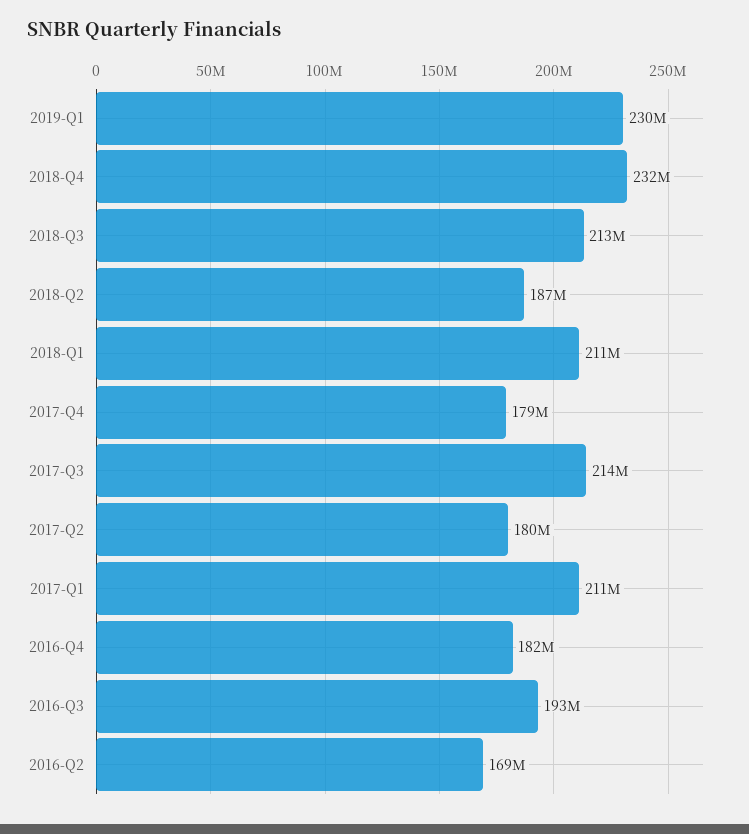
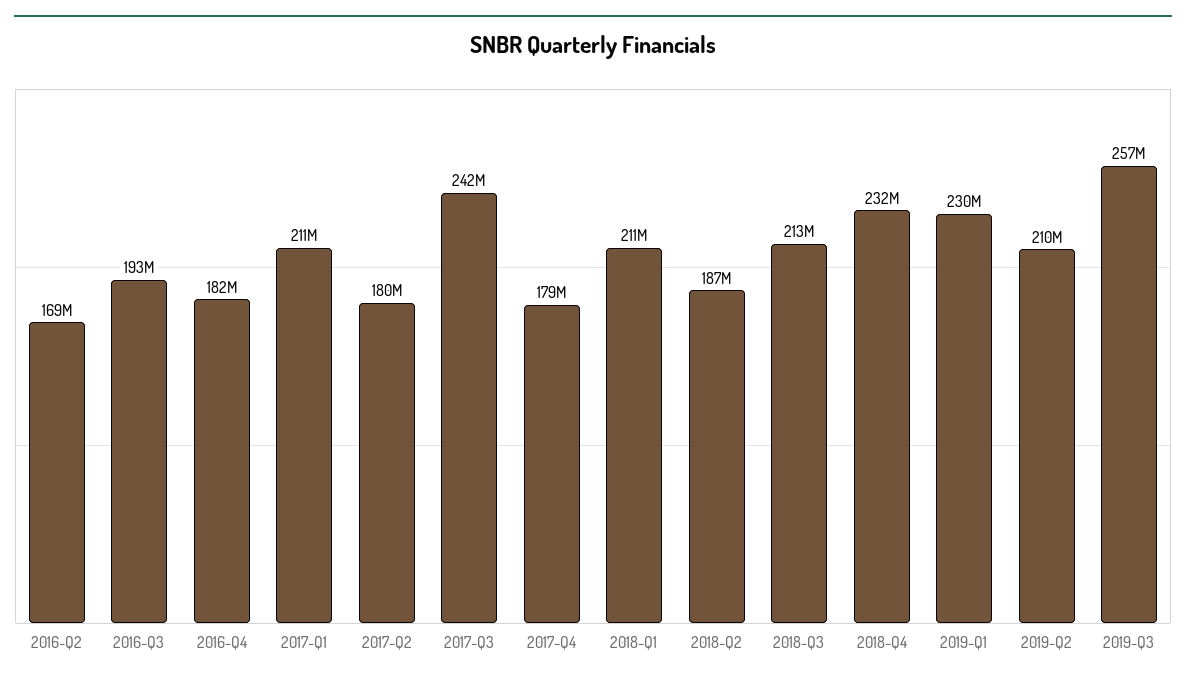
2017-Q3: 214000000 -> 242000000
2019-Q2: none -> 210000000
2019-Q3: none -> 257000000

